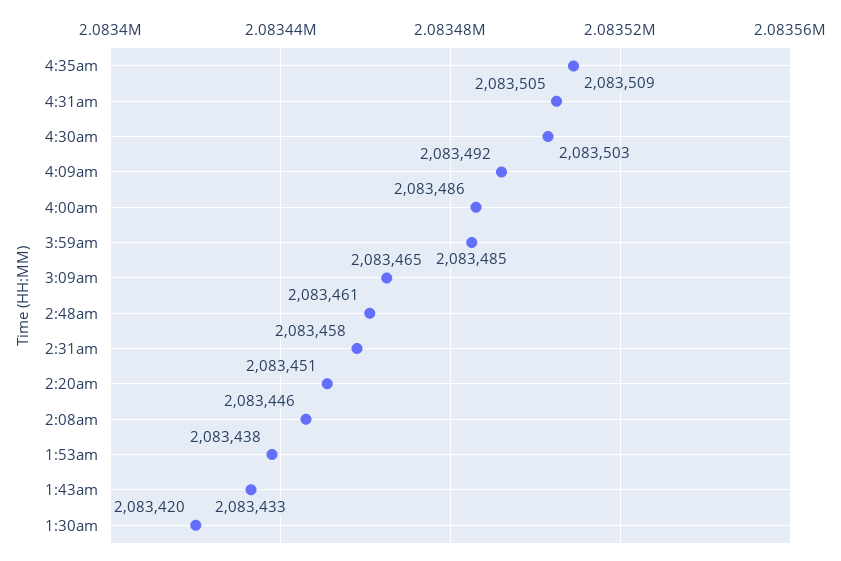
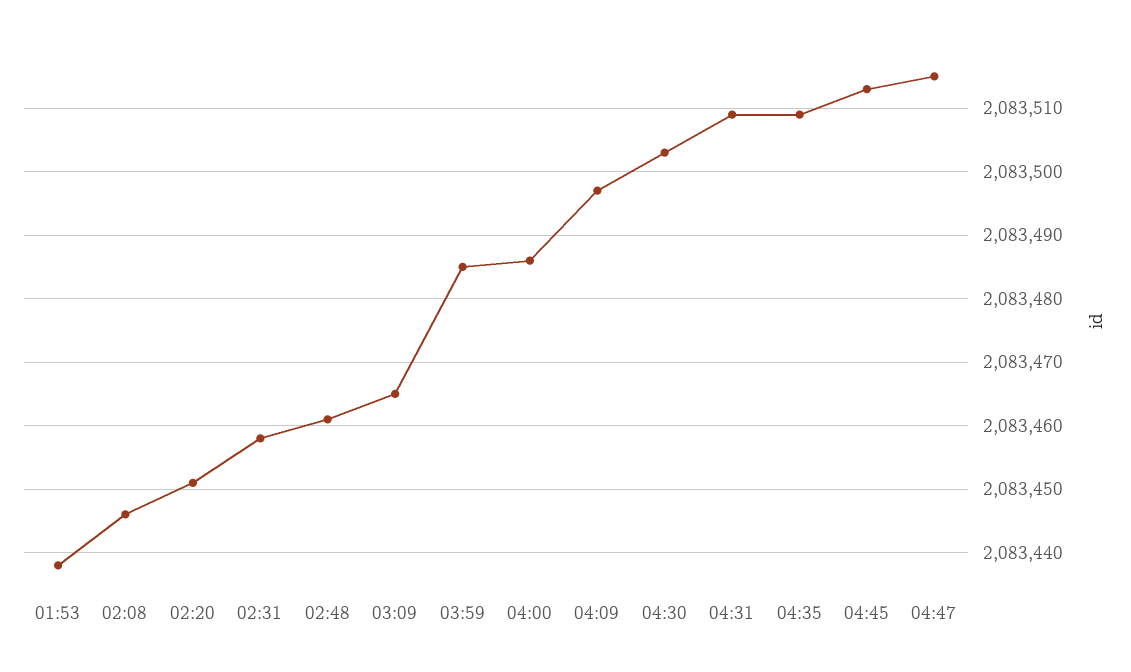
4:31am: 2083505 -> 2083509
4:09am: 2083492 -> 2083497
1:43am: 2083433 -> none
1:30am: 2083420 -> none
04:45: none -> 2083513
04:47: none -> 2083515

